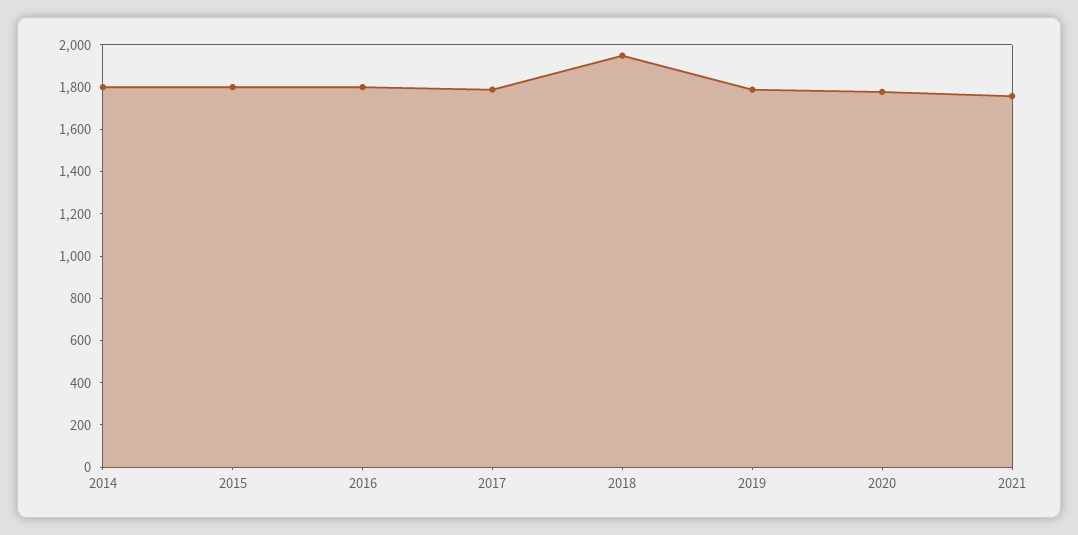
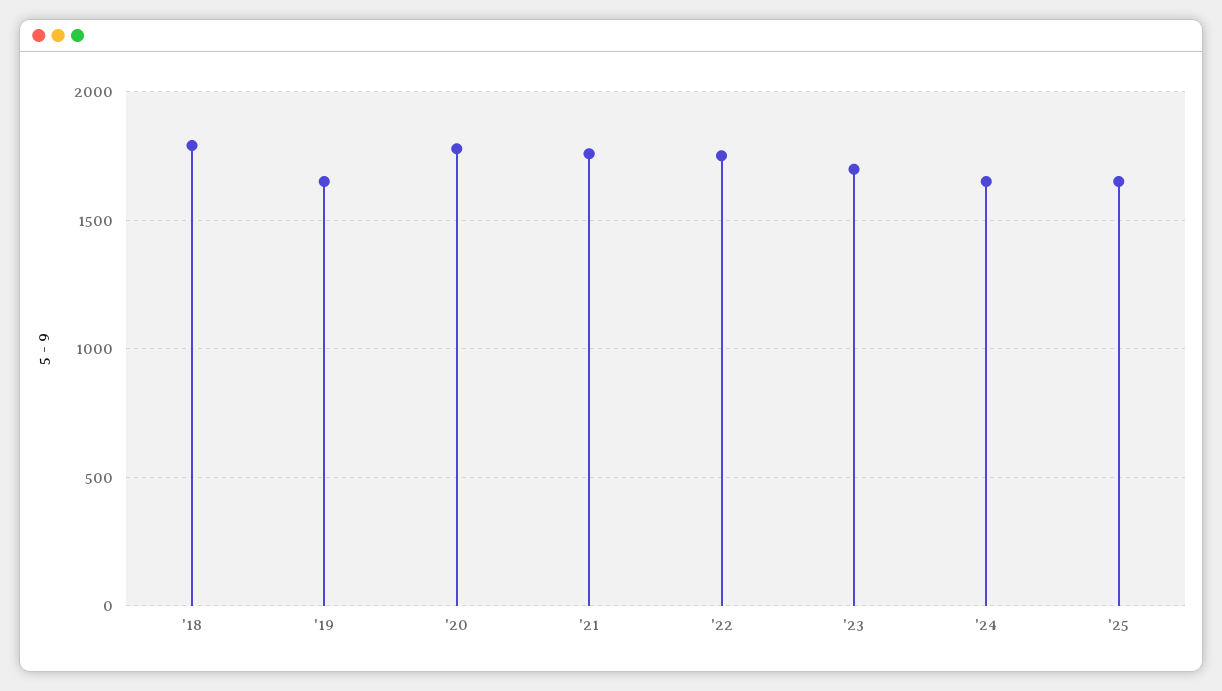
2014: 1800 -> none
2015: 1800 -> none
2016: 1800 -> none
2017: 1800 -> none
2018: 1950 -> 1800
2019: 1800 -> 1650
'22: none -> 1750
'23: none -> 1700
'24: none -> 1650
'25: none -> 1650

